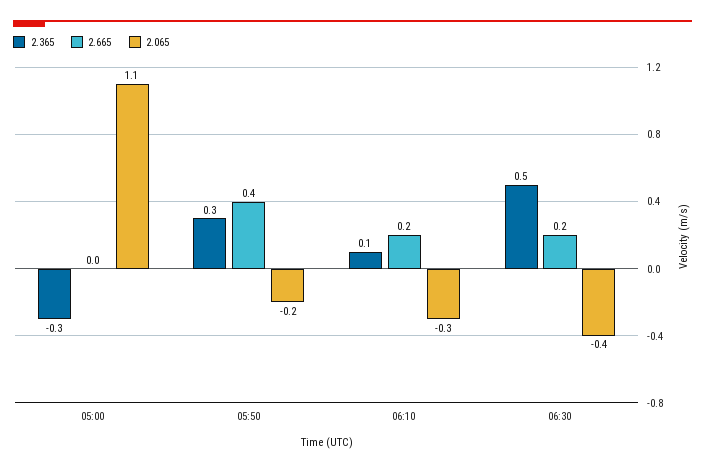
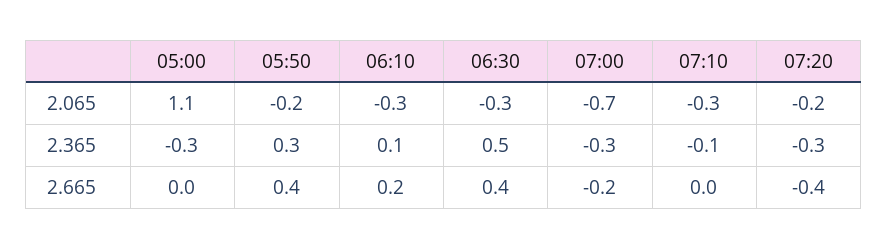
2.665, 06:30: 0.2 -> 0.4
2.065, 06:30: -0.4 -> -0.3
2.065, 07:00: none -> -0.7
2.065, 07:10: none -> -0.3
2.065, 07:20: none -> -0.2
2.365, 07:00: none -> -0.3
2.365, 07:10: none -> -0.1
2.365, 07:20: none -> -0.3
2.665, 07:00: none -> -0.2
2.665, 07:10: none -> 0
2.665, 07:20: none -> -0.4

